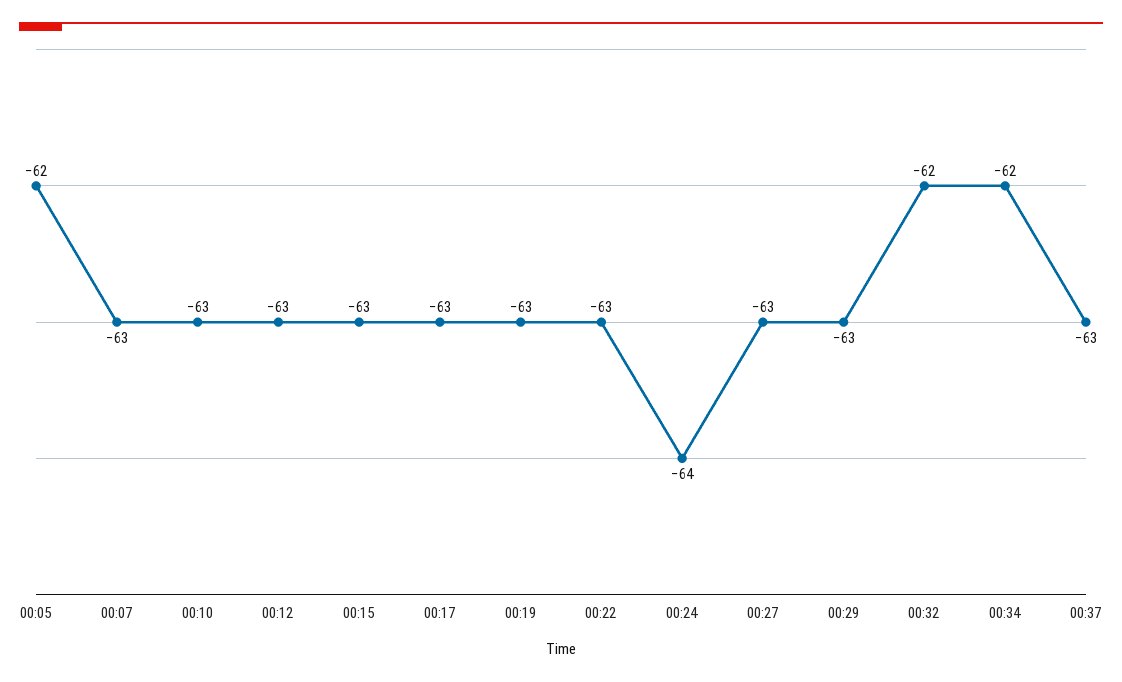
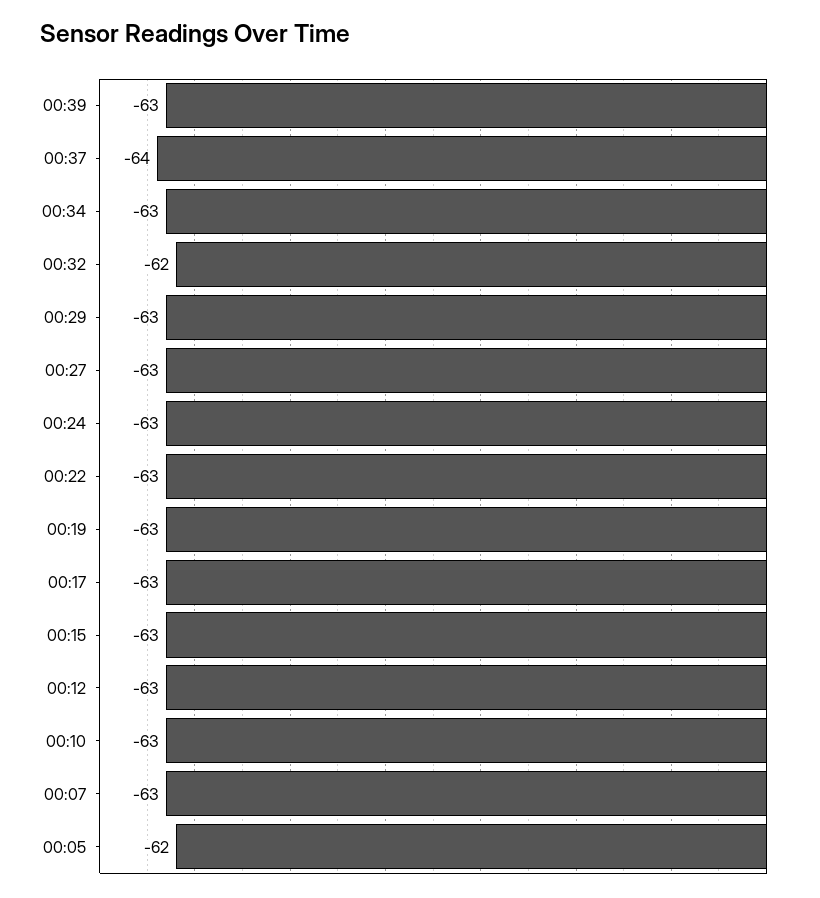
00:24: -64 -> -63
00:34: -62 -> -63
00:37: -63 -> -64
00:39: none -> -63

